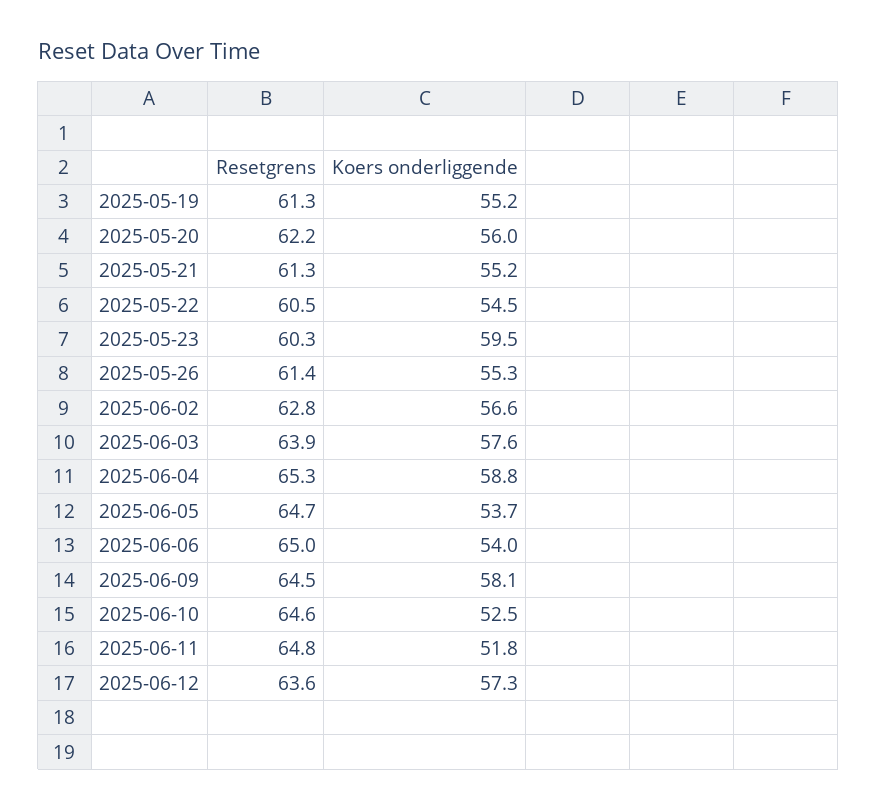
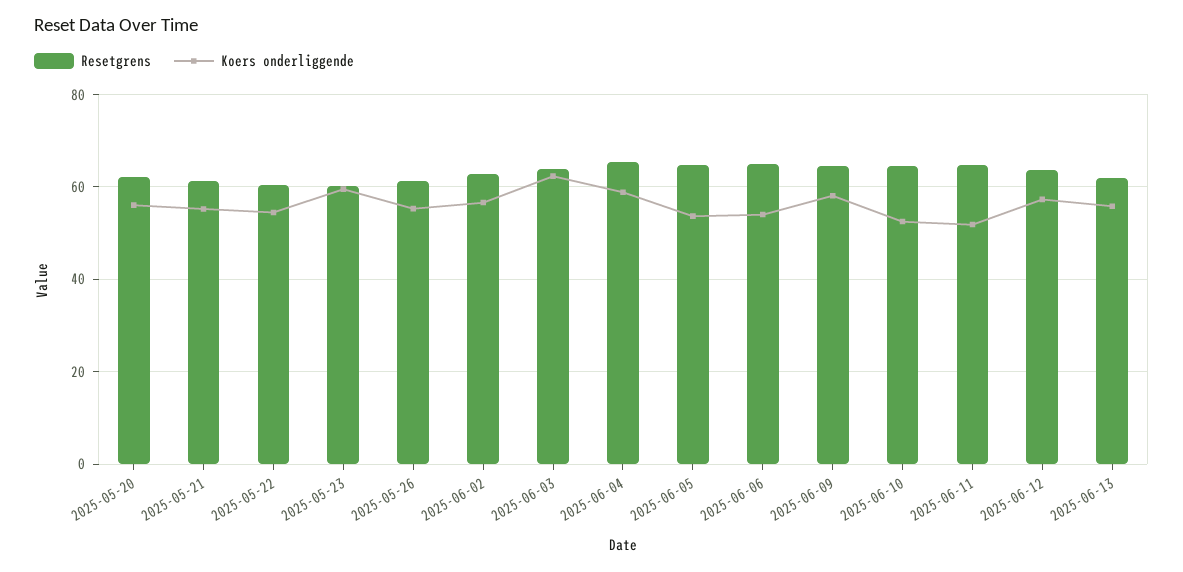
Resetgrens, 2025-05-19: 61.3 -> none
Koers onderliggende, 2025-05-19: 55.2 -> none
Koers onderliggende, 2025-06-03: 57.6 -> 62
Resetgrens, 2025-06-13: none -> 62
Koers onderliggende, 2025-06-13: none -> 56

